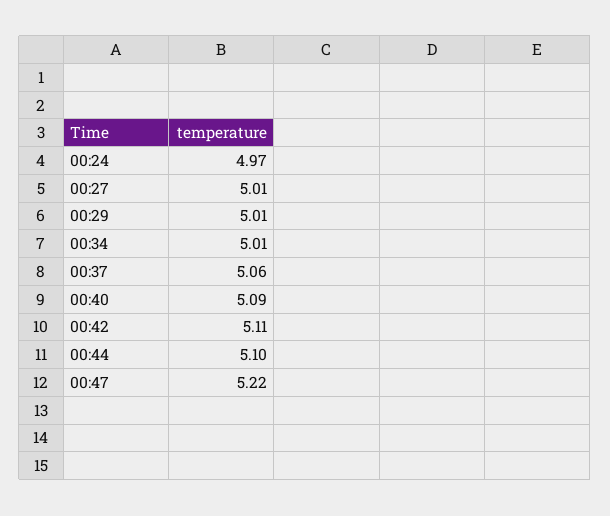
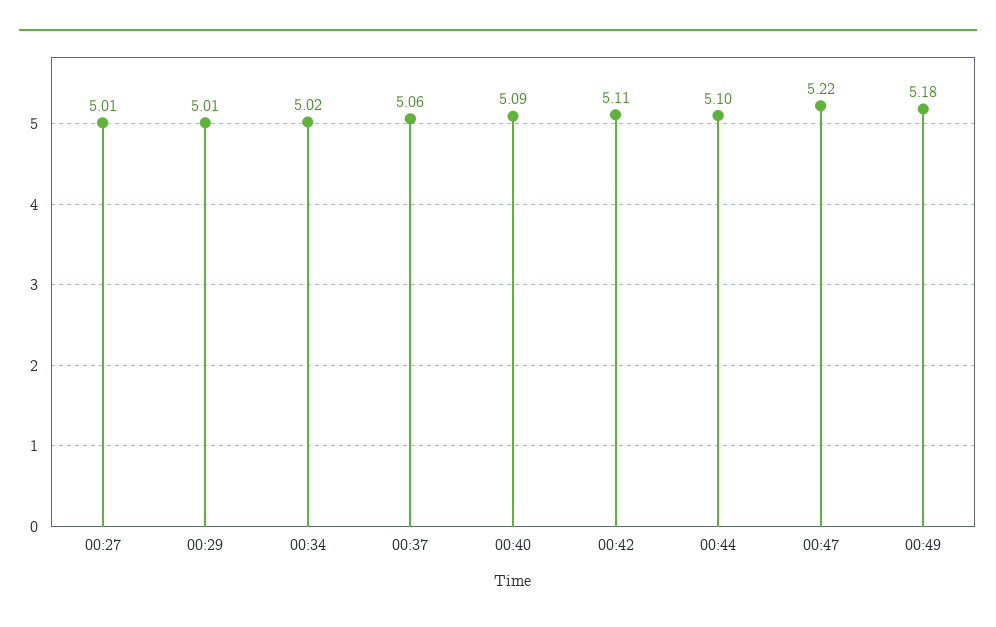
00:24: 4.97 -> none
00:34: 5.01 -> 5.02
00:49: none -> 5.18

